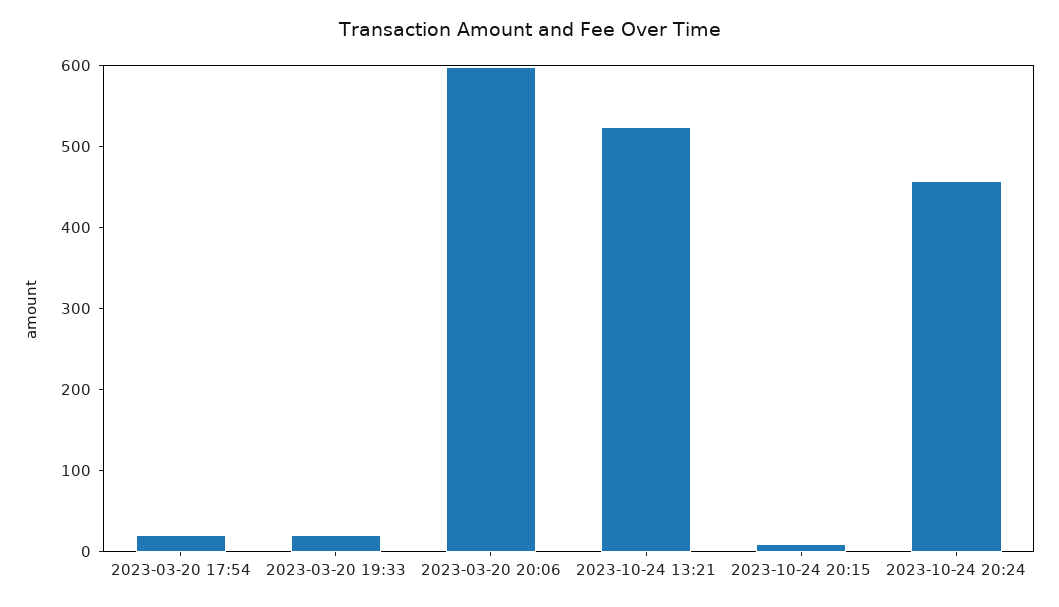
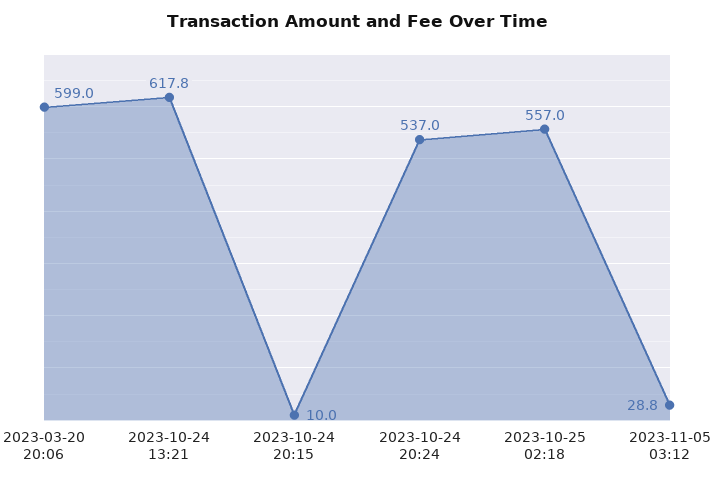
2023-03-20 17:54: 20 -> none
2023-03-20 19:33: 20 -> none
2023-10-24 13:21: 520 -> 617.8
2023-10-24 20:24: 460 -> 537
2023-10-25 02:18: none -> 557
2023-11-05 03:12: none -> 28.8

